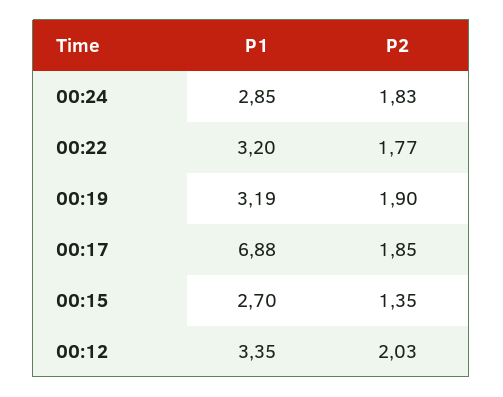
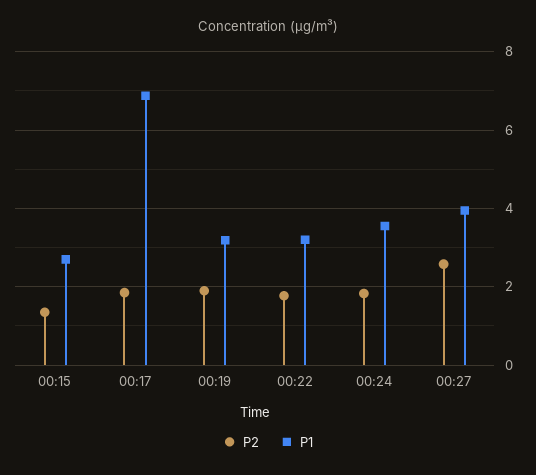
P1, 00:24: 2.85 -> 3.6
P1, 00:12: 3.35 -> none
P2, 00:12: 2.03 -> none
P2, 00:27: none -> 2.6
P1, 00:27: none -> 4

